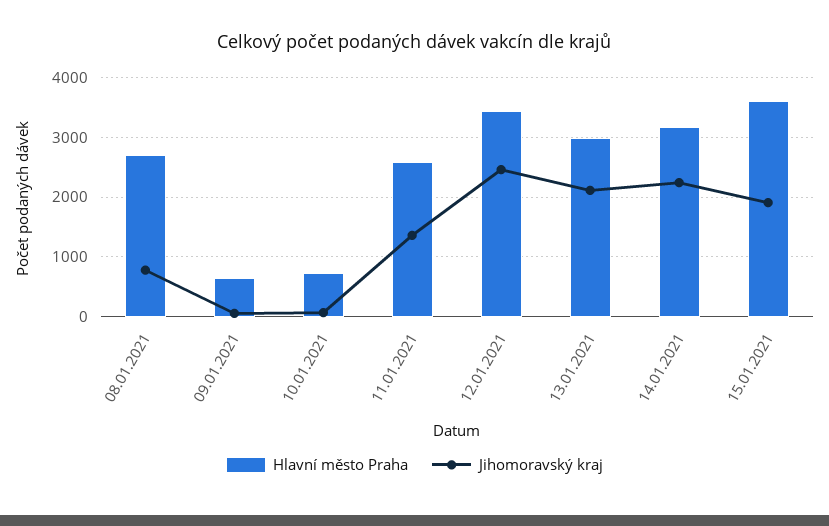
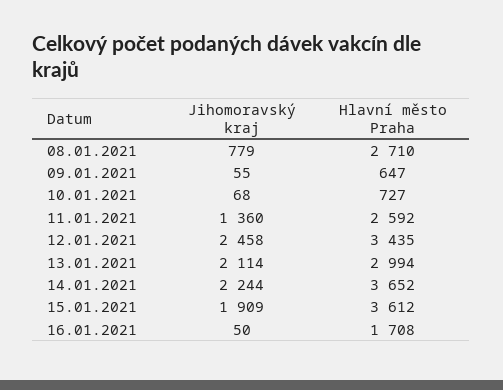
Hlavní město Praha, 14.01.2021: 3200 -> 3652
Jihomoravský kraj, 16.01.2021: none -> 50
Hlavní město Praha, 16.01.2021: none -> 1708

